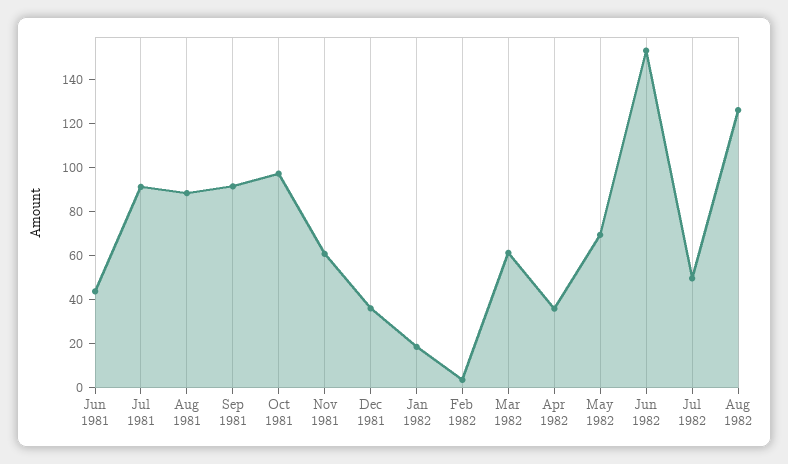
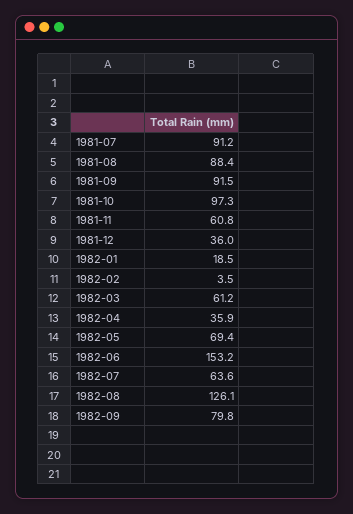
Jun 1981: 45 -> none
Jul 1982: 50 -> 63.6
1982-09: none -> 79.8

